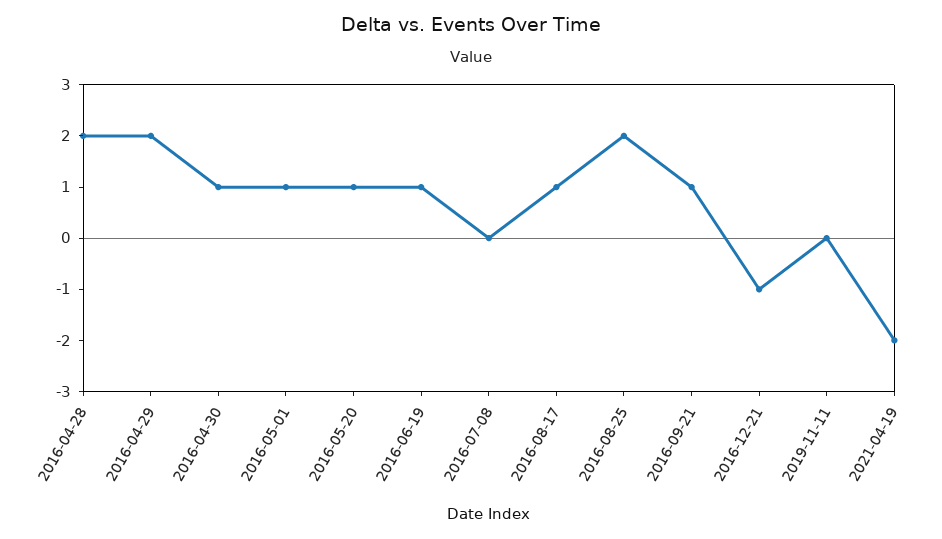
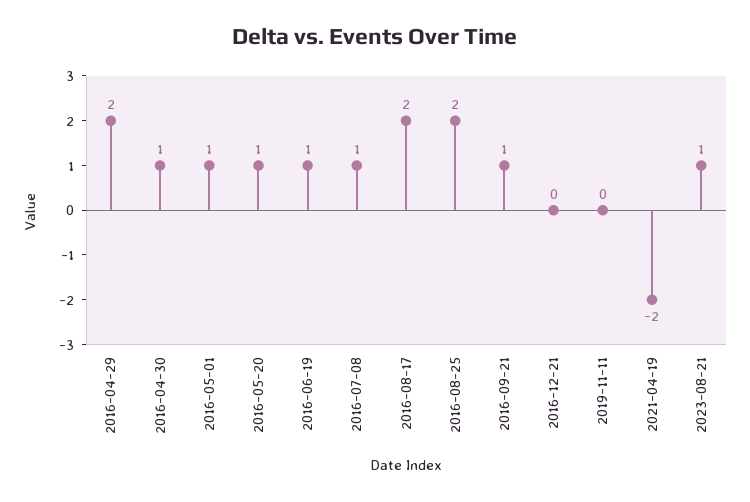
2016-04-28: 2 -> none
2016-07-08: 0 -> 1
2016-08-17: 1 -> 2
2016-12-21: -1 -> 0
2023-08-21: none -> 1

